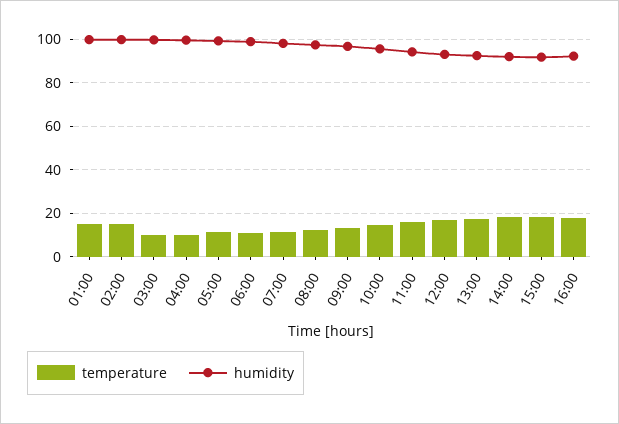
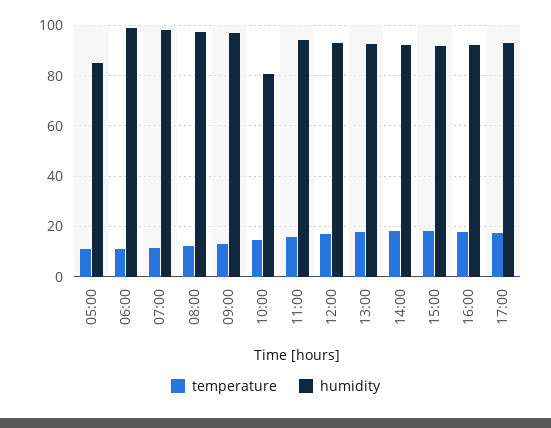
temperature, 01:00: 15 -> none
humidity, 01:00: 100 -> none
temperature, 02:00: 15 -> none
humidity, 02:00: 100 -> none
temperature, 03:00: 10 -> none
humidity, 03:00: 100 -> none
temperature, 04:00: 10 -> none
humidity, 04:00: 100 -> none
humidity, 05:00: 100 -> 85
humidity, 10:00: 95 -> 80
temperature, 17:00: none -> 17.5
humidity, 17:00: none -> 92.5

